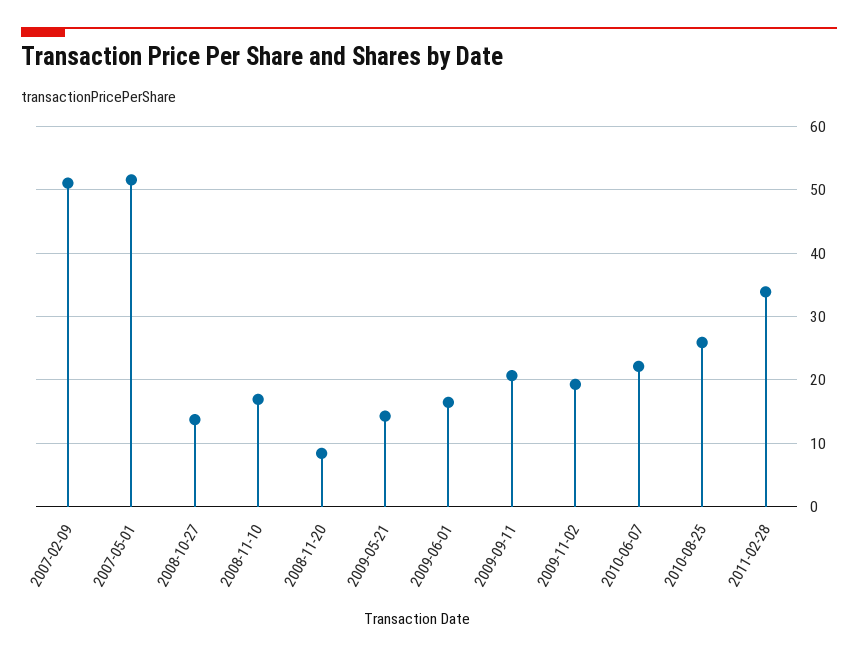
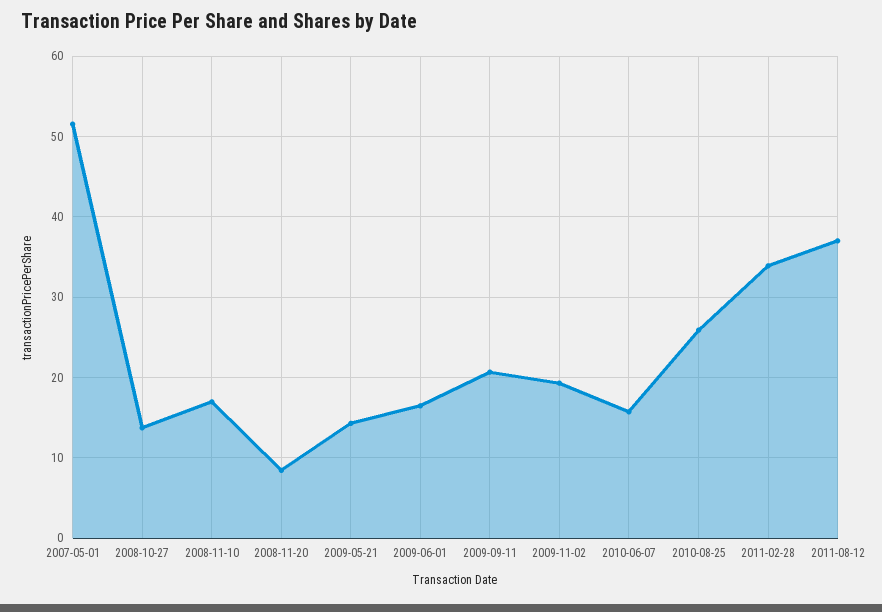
2007-02-09: 51 -> none
2010-06-07: 22 -> 16
2011-08-12: none -> 37

